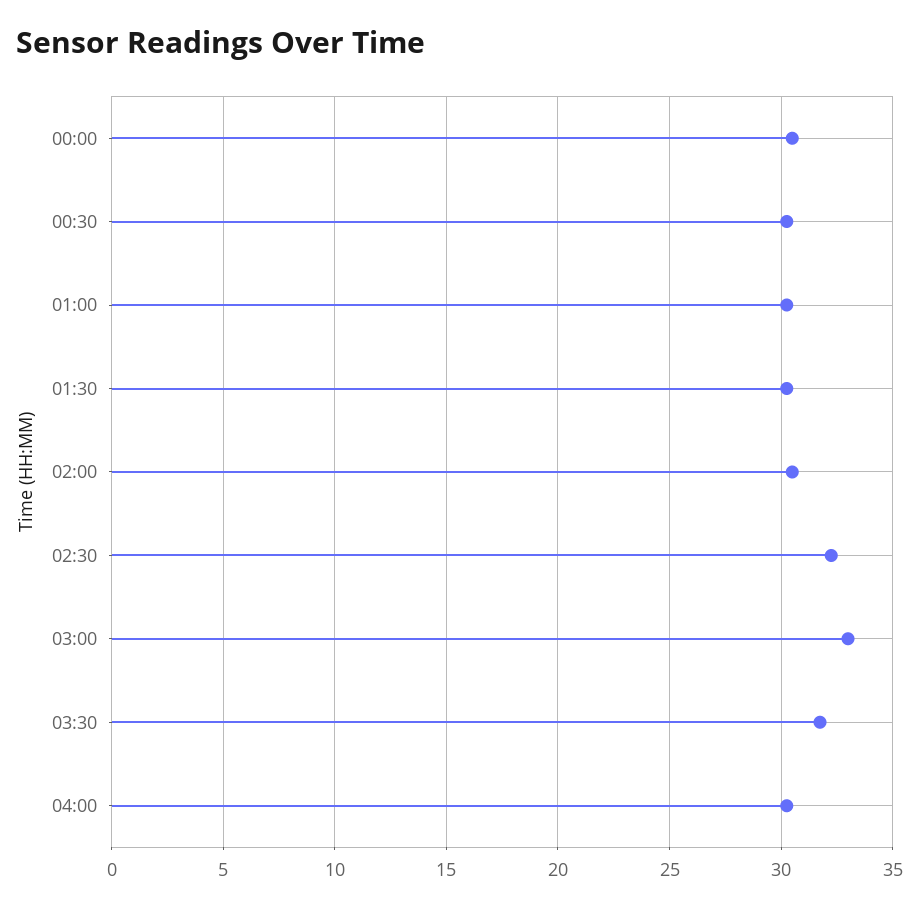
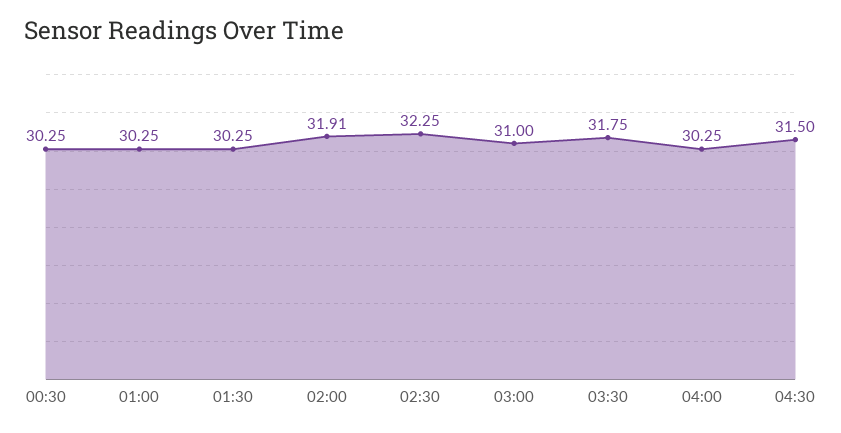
00:00: 30.5 -> none
02:00: 30.5 -> 31.91
03:00: 33 -> 31
04:30: none -> 31.5

